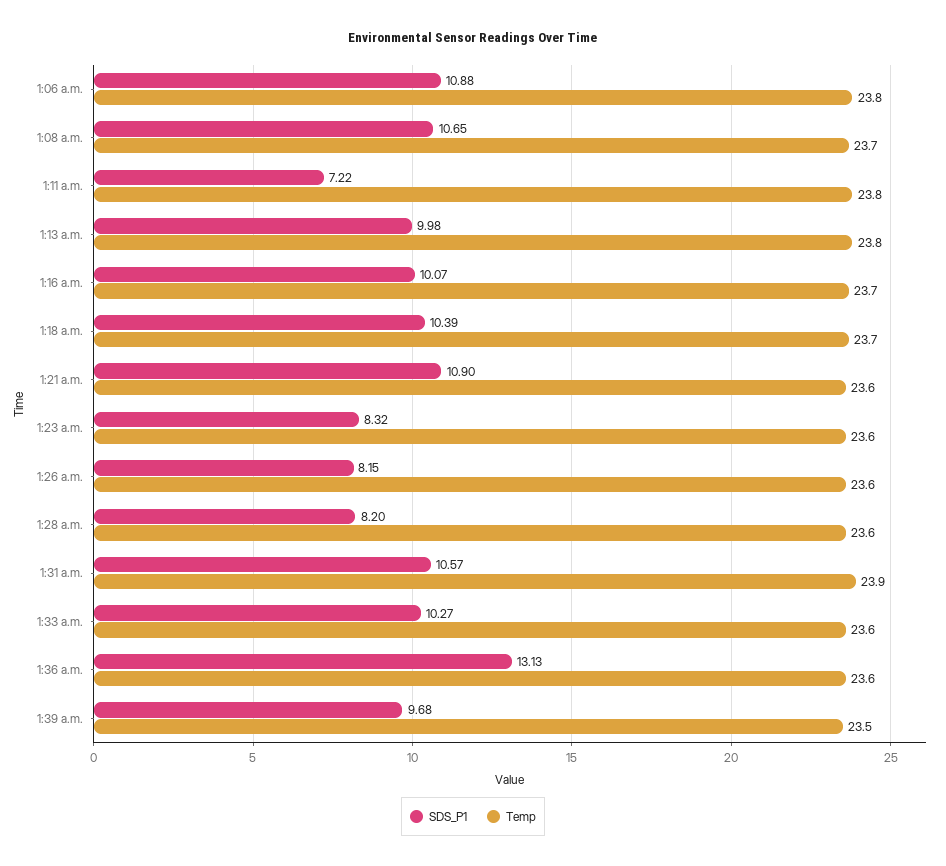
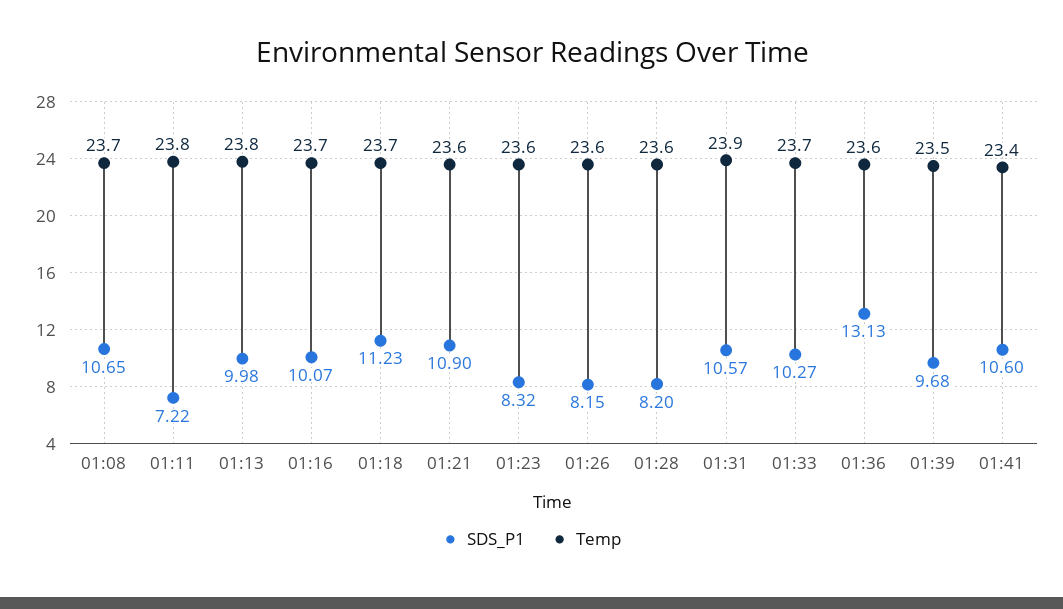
SDS_P1, 1:06 a.m.: 10.88 -> none
Temp, 1:06 a.m.: 23.8 -> none
SDS_P1, 1:18 a.m.: 10.39 -> 11.23
Temp, 1:33 a.m.: 23.6 -> 23.7
SDS_P1, 01:41: none -> 10.6
Temp, 01:41: none -> 23.4

